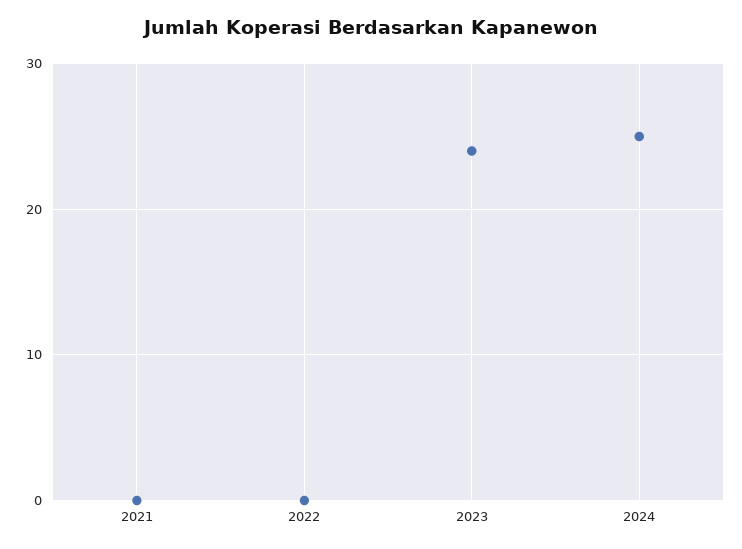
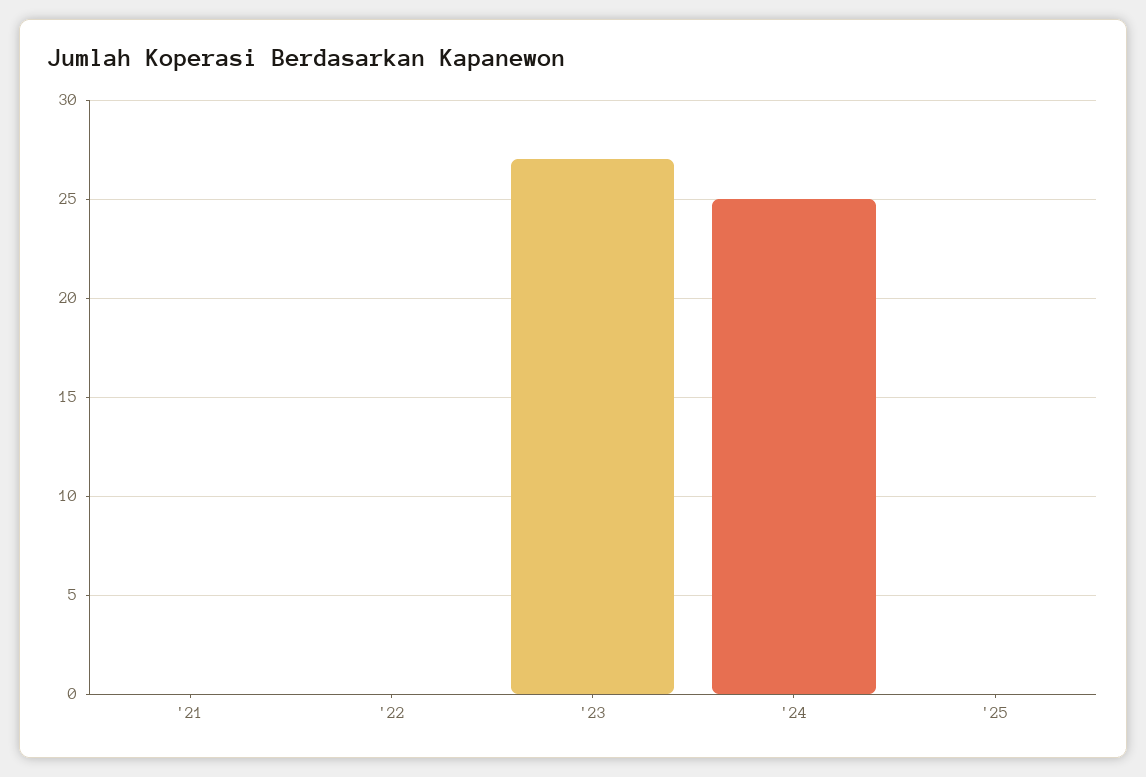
2023: 24 -> 27
'25: none -> 0

